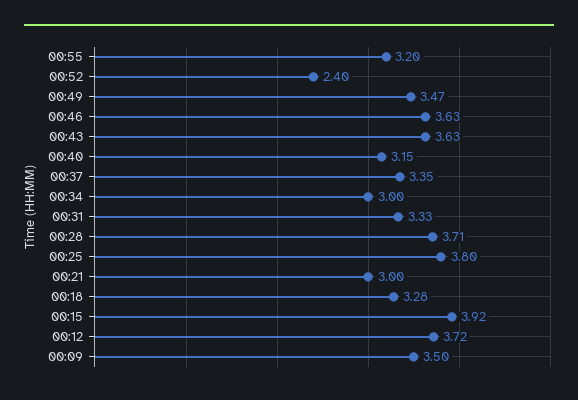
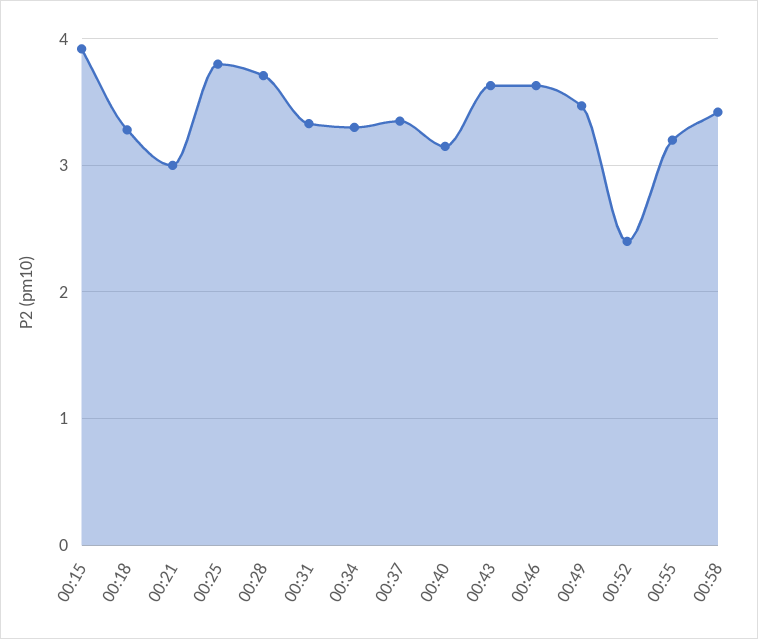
00:34: 3 -> 3.3
00:12: 3.72 -> none
00:09: 3.5 -> none
00:58: none -> 3.4

